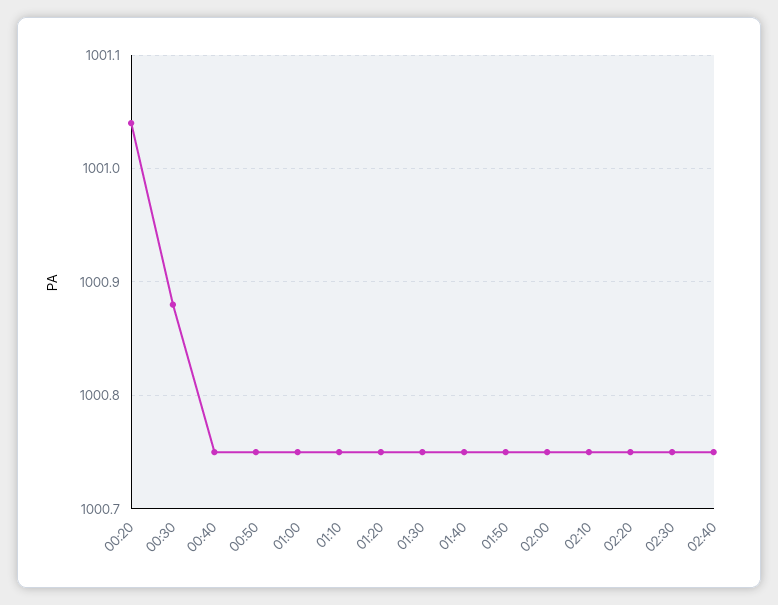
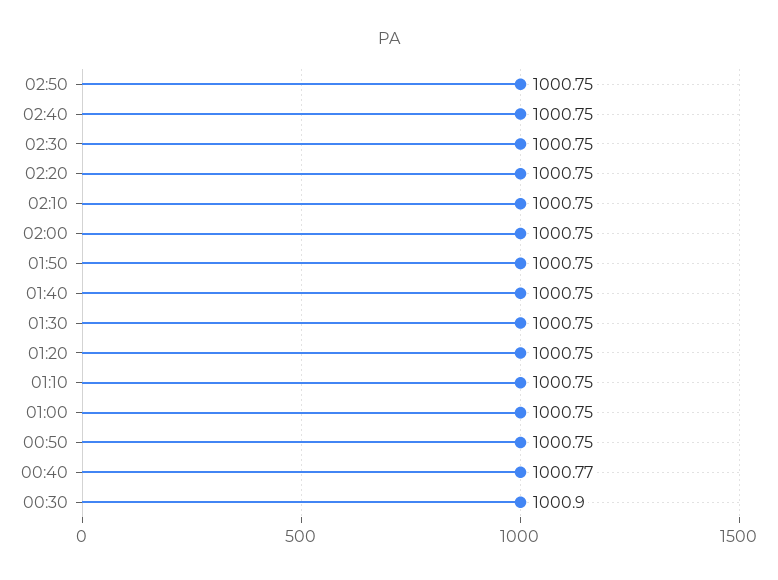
00:20: 1001.04 -> none
00:30: 1000.88 -> 1000.9
00:40: 1000.75 -> 1000.77
02:50: none -> 1000.75

